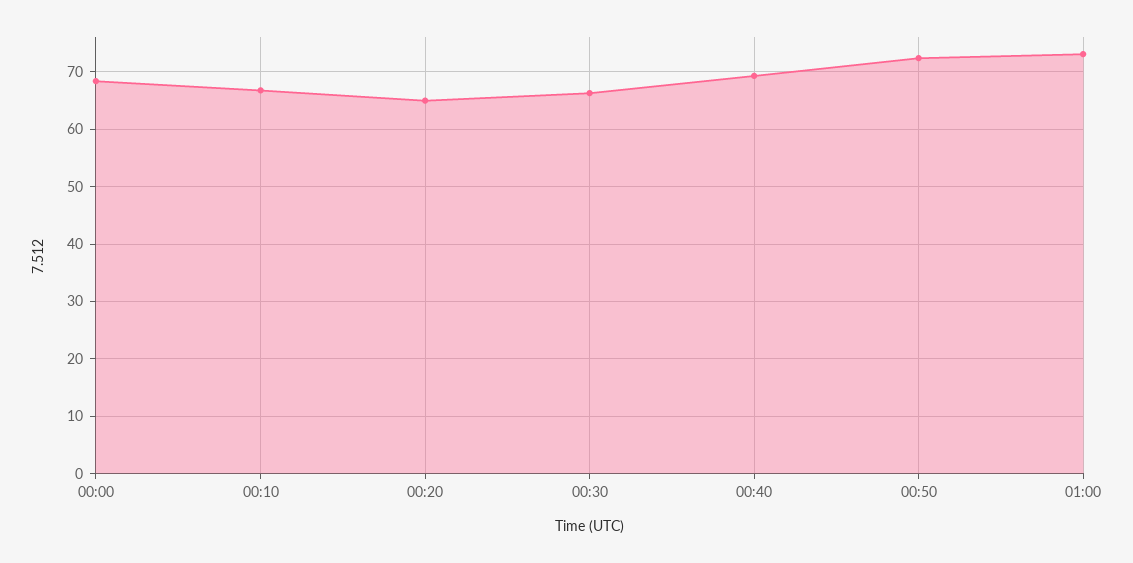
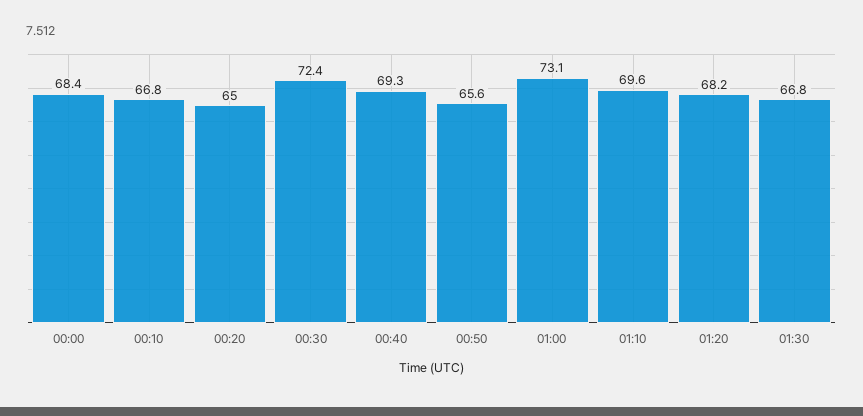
00:30: 66 -> 72.4
00:50: 72 -> 65.6
01:10: none -> 69.6
01:20: none -> 68.2
01:30: none -> 66.8

